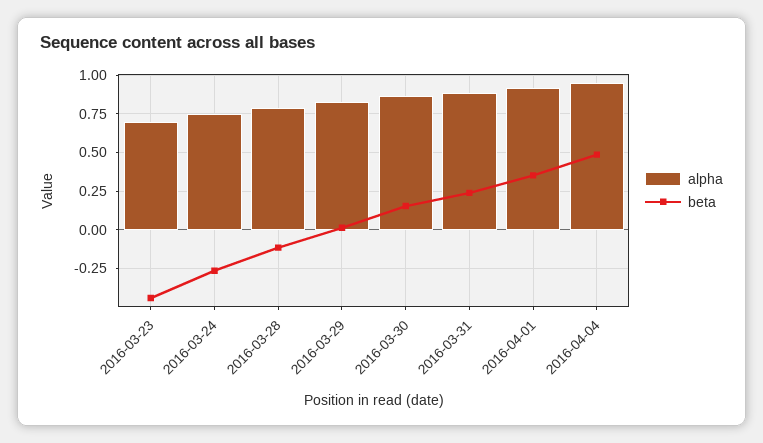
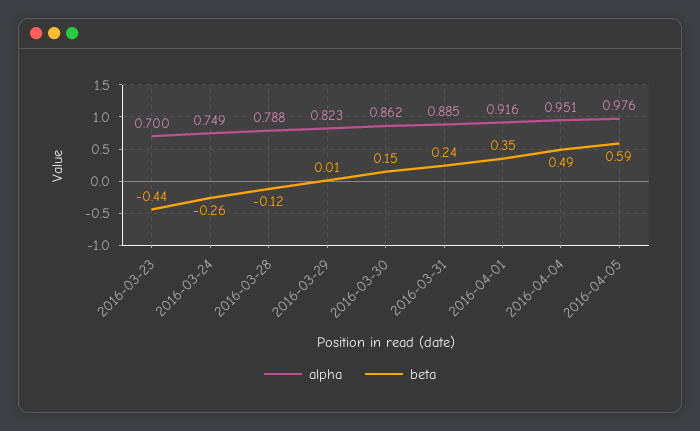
alpha, 2016-04-05: none -> 0.976
beta, 2016-04-05: none -> 0.59

